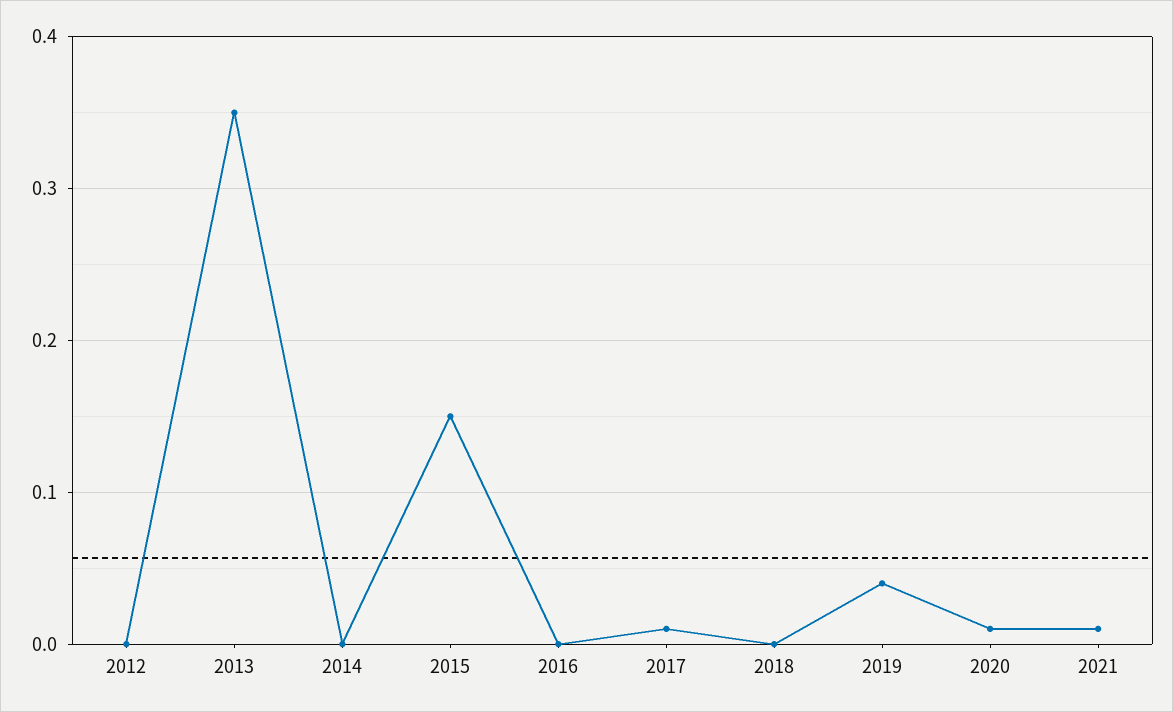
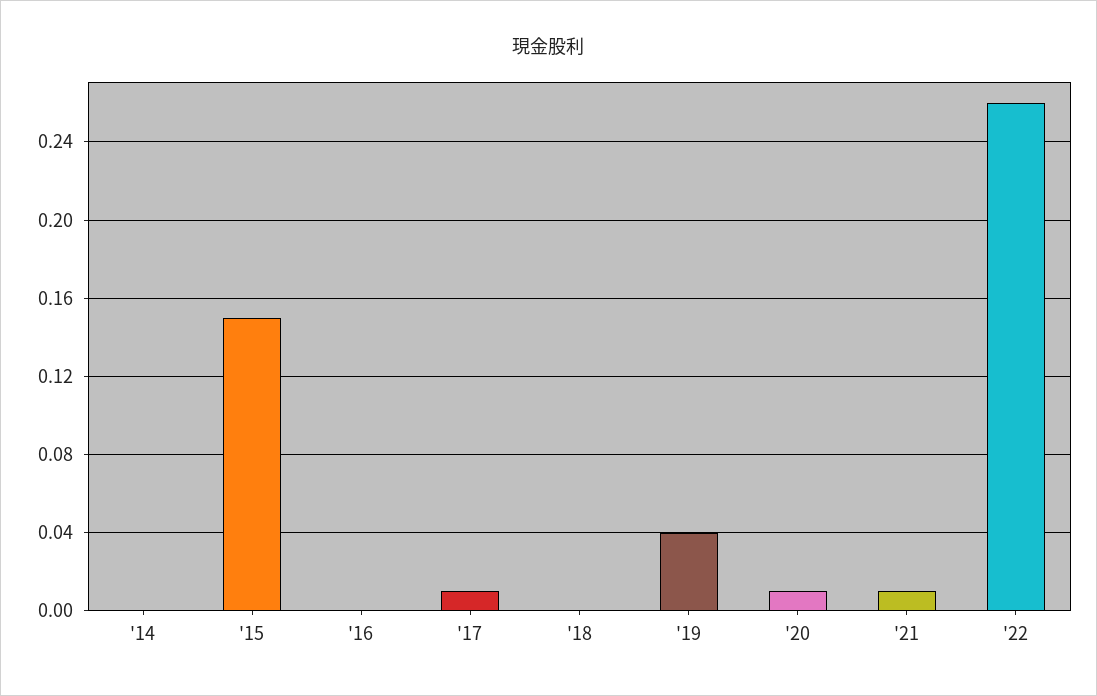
2012: 0 -> none
2013: 0.35 -> none
'22: none -> 0.26

